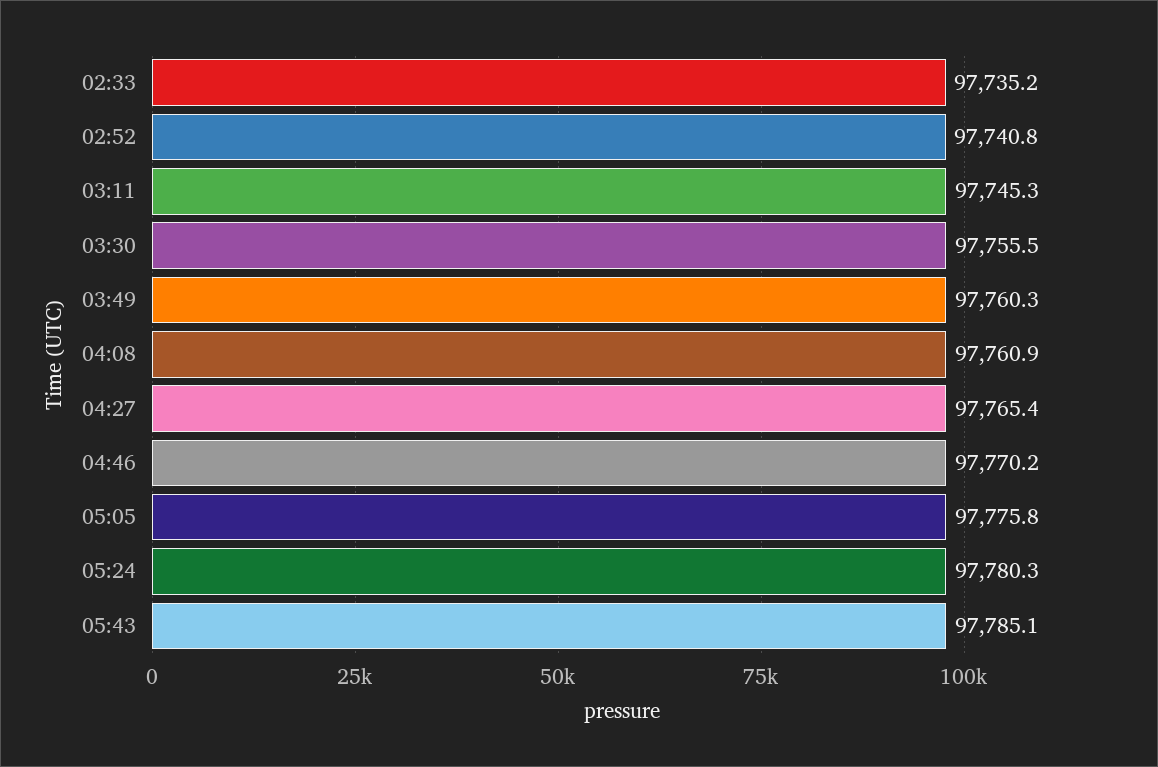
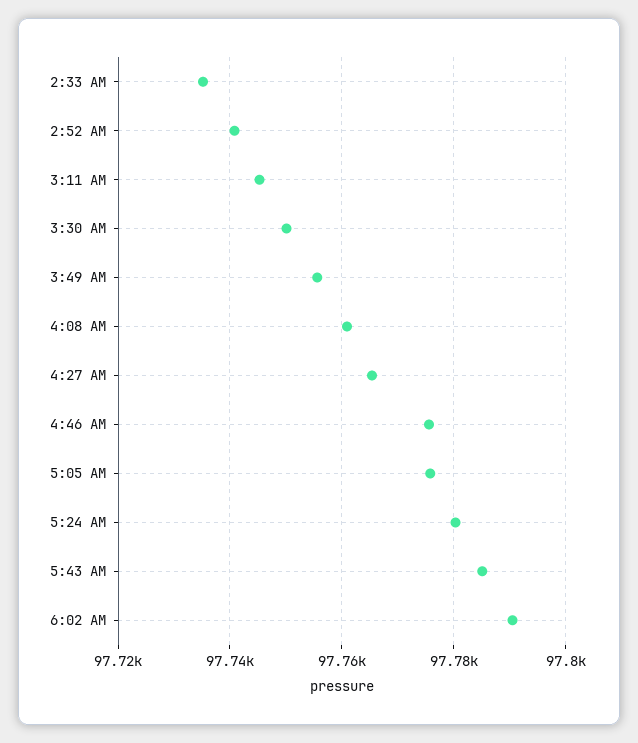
03:30: 97755.5 -> 97750
03:49: 97760.3 -> 97756
04:46: 97770.2 -> 97776
6:02 AM: none -> 97790

